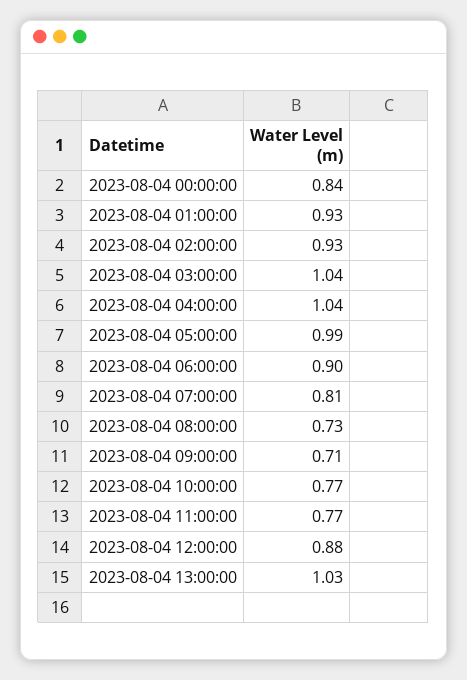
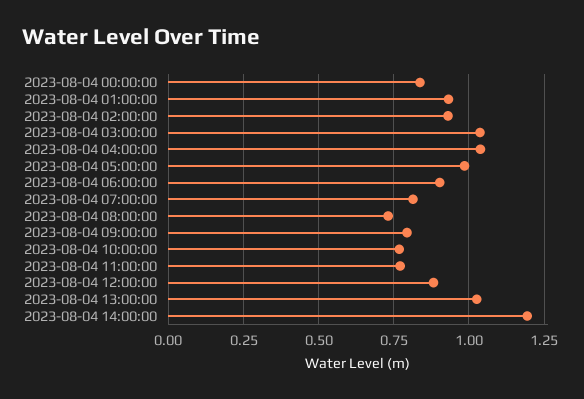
2023-08-04 09:00:00: 0.71 -> 0.8
2023-08-04 14:00:00: none -> 1.2

